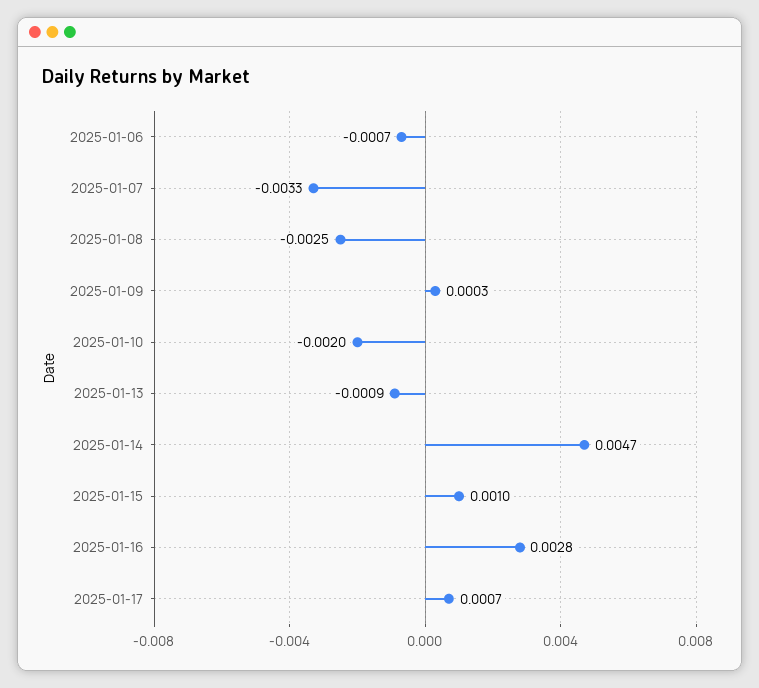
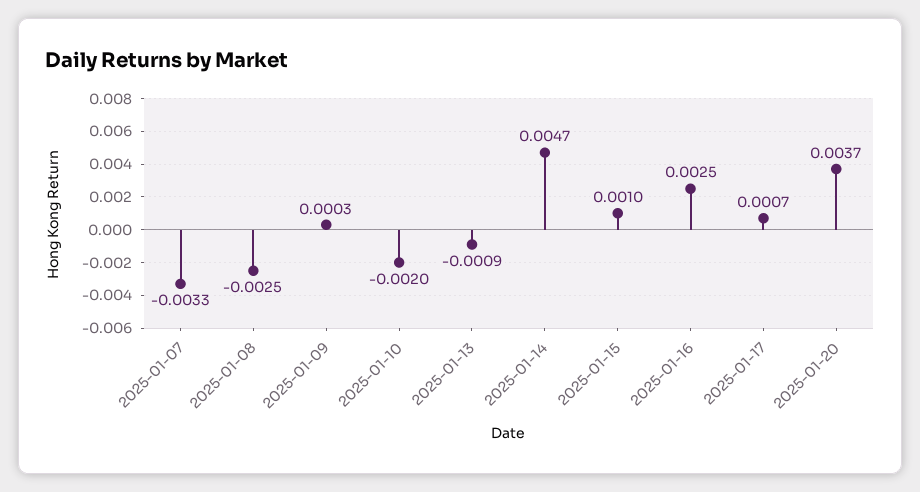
2025-01-06: -0.0007 -> none
2025-01-16: 0.0028 -> 0.0025
2025-01-20: none -> 0.0037

